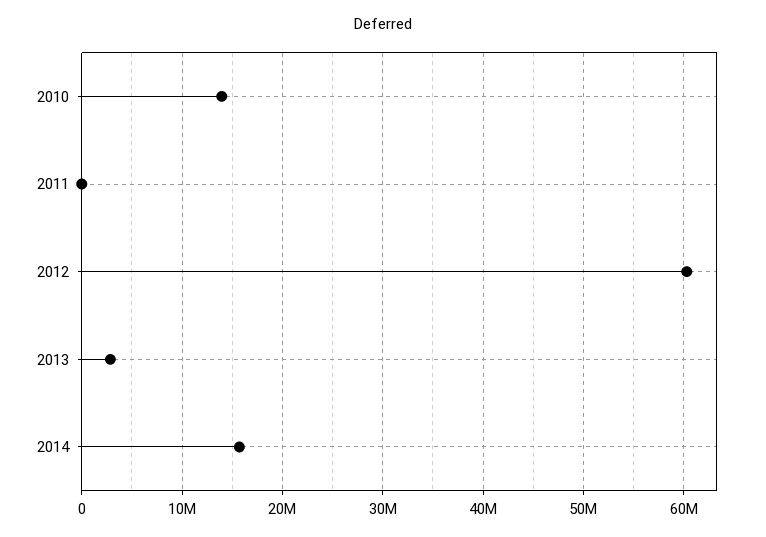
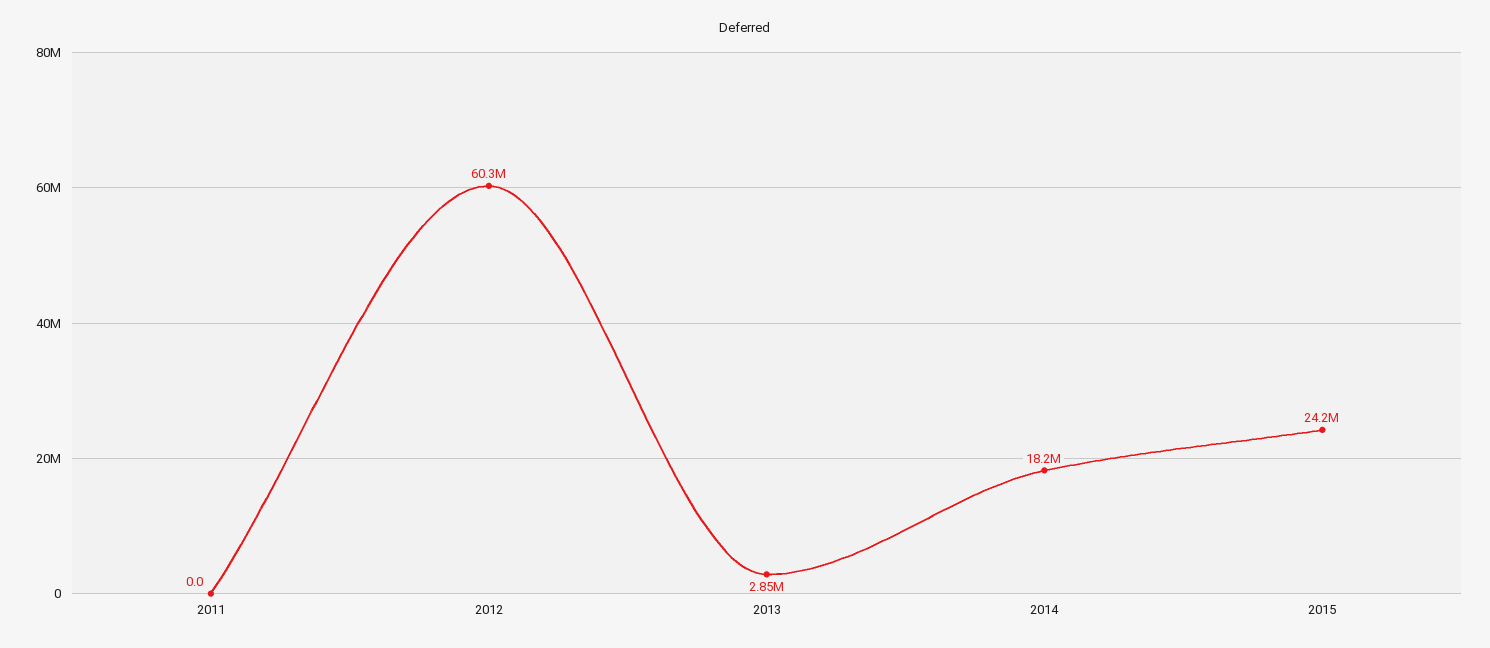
2010: 14000000 -> none
2014: 16000000 -> 18200000
2015: none -> 24200000

